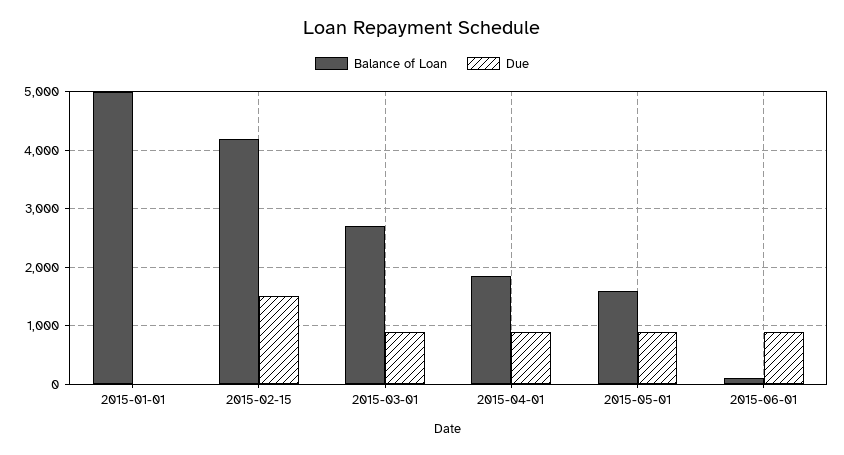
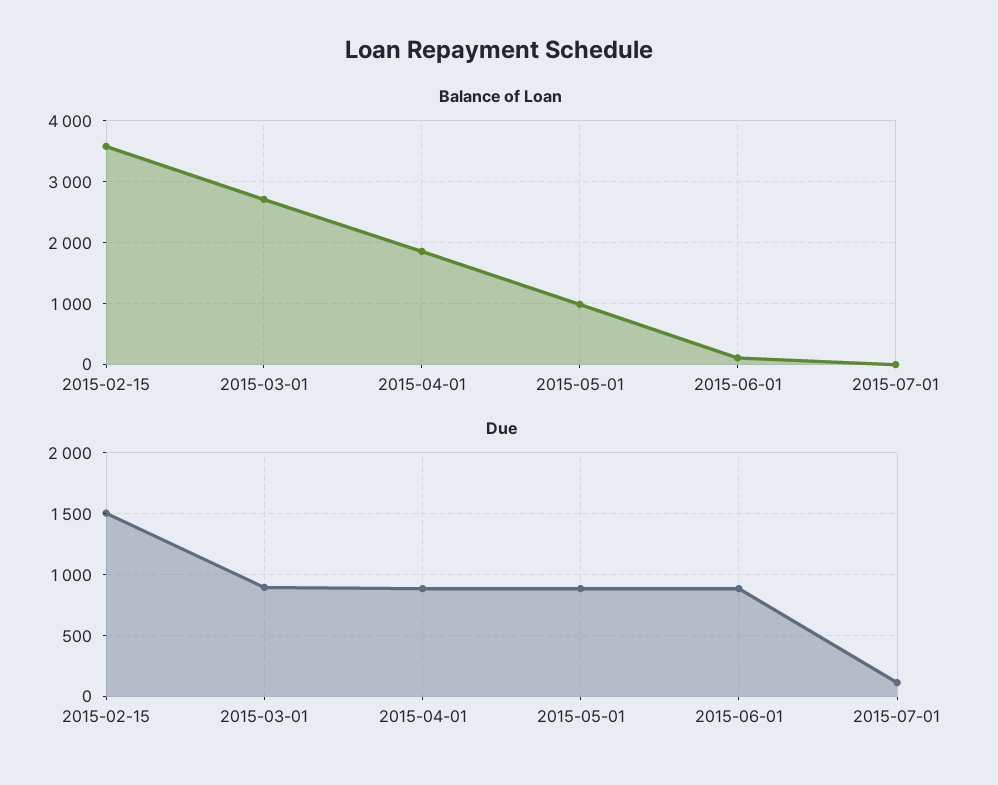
Balance of Loan, 2015-01-01: 5000 -> none
Due, 2015-01-01: 0 -> none
Balance of Loan, 2015-02-15: 4200 -> 3600
Balance of Loan, 2015-05-01: 1600 -> 1000
Balance of Loan, 2015-07-01: none -> 0
Due, 2015-07-01: none -> 100

